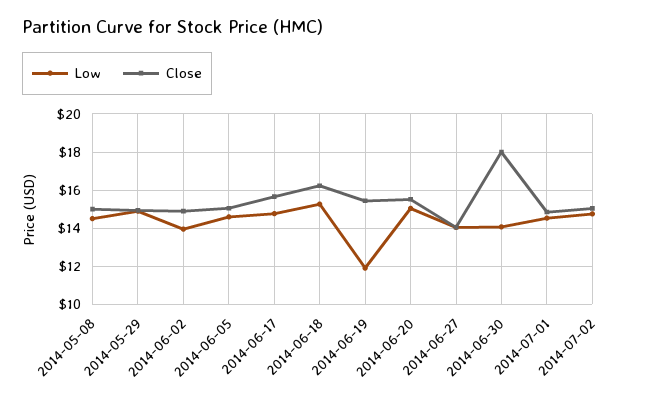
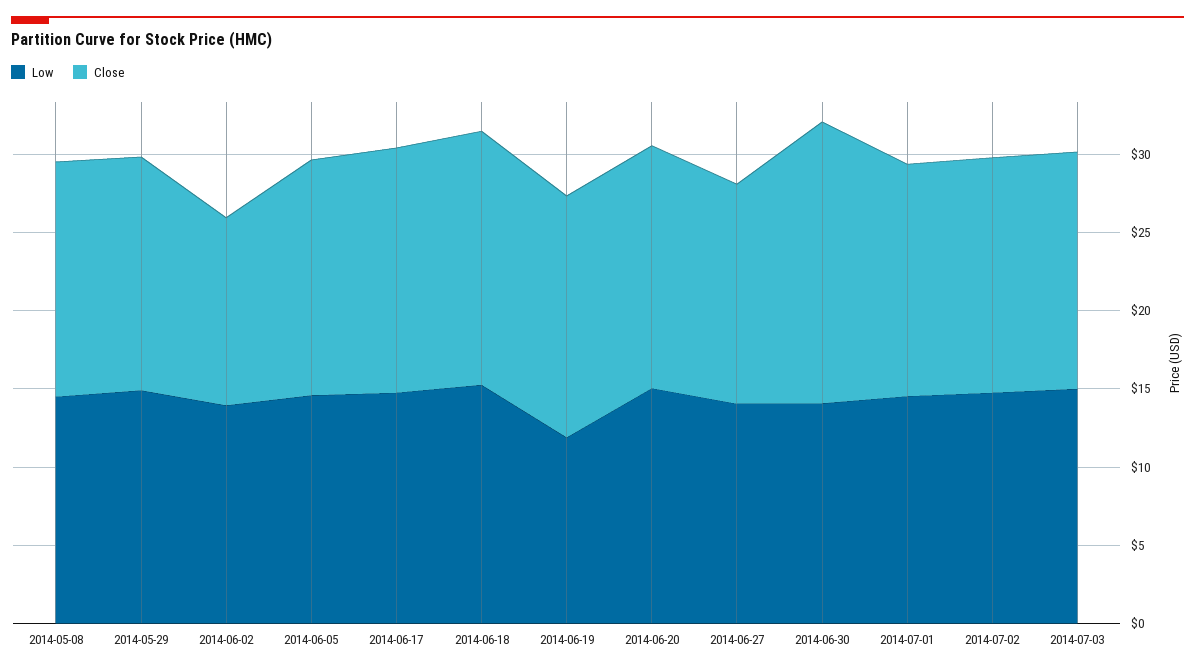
Close, 2014-06-02: 15 -> 12
Low, 2014-07-03: none -> 15
Close, 2014-07-03: none -> 15

